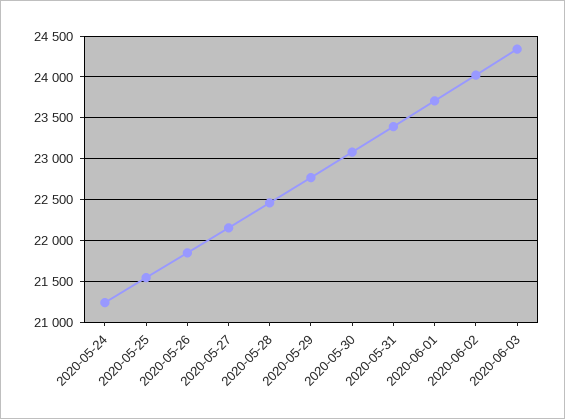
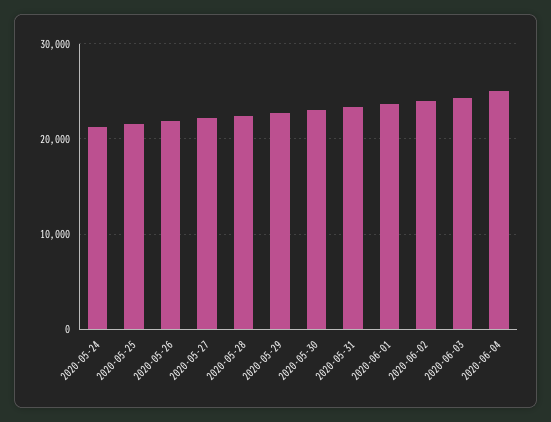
2020-06-04: none -> 25000

